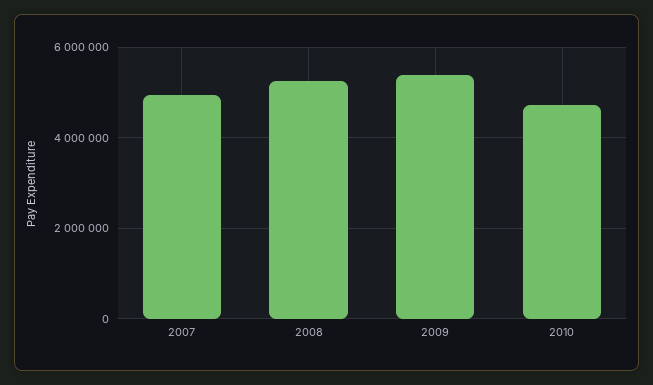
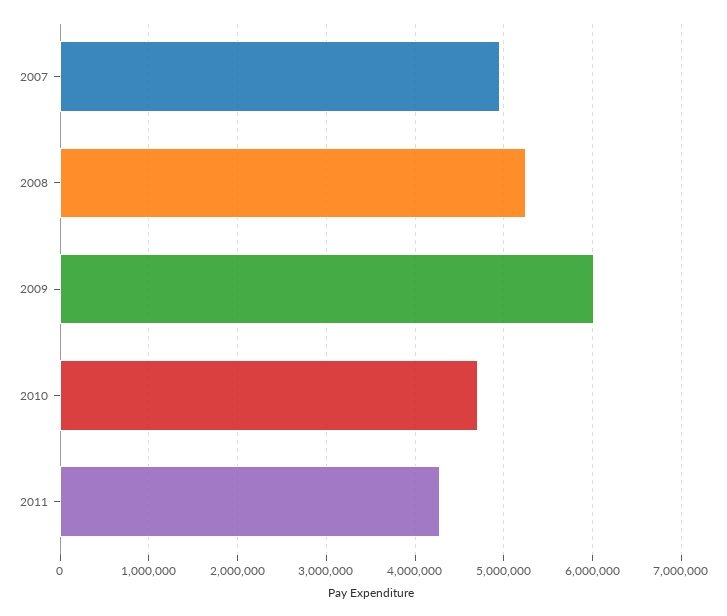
2009: 5400000 -> 6000000
2011: none -> 4300000

